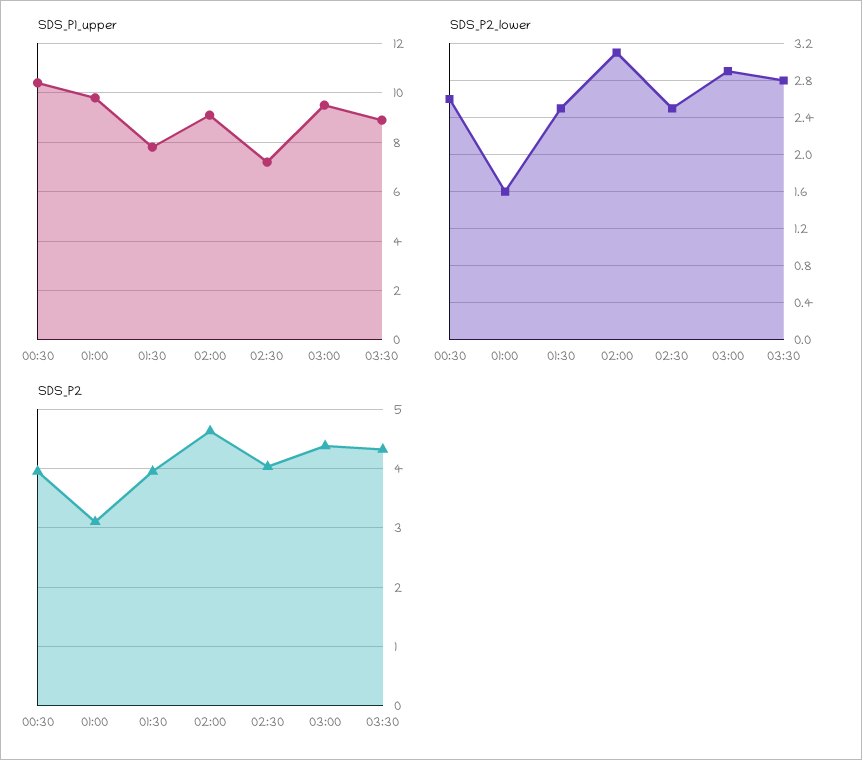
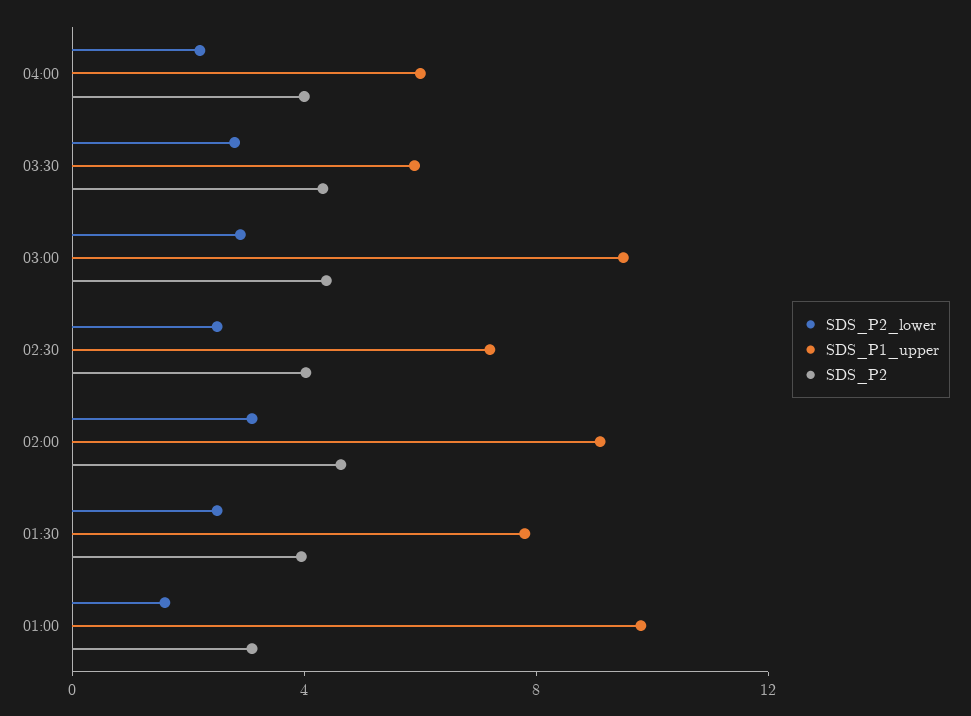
SDS_P1_upper, 00:30: 10.5 -> none
SDS_P1_upper, 03:30: 9 -> 6
SDS_P2_lower, 00:30: 2.6 -> none
SDS_P2, 00:30: 4 -> none
SDS_P2_lower, 04:00: none -> 2
SDS_P1_upper, 04:00: none -> 6
SDS_P2, 04:00: none -> 4

